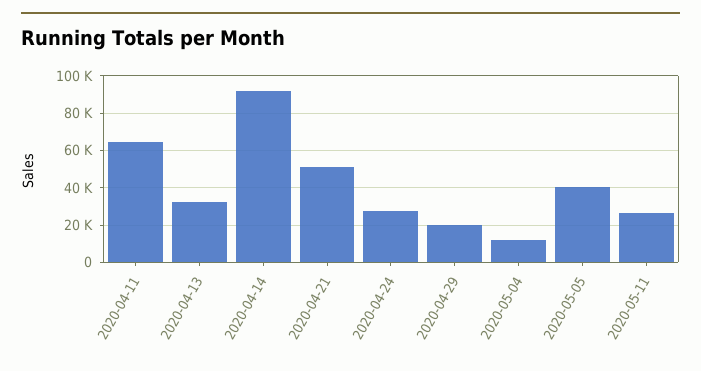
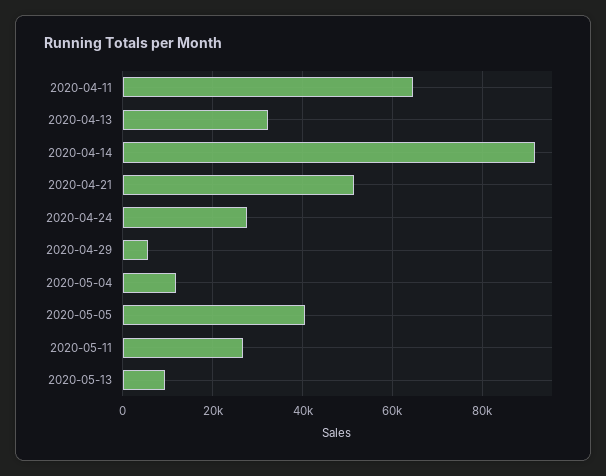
2020-04-29: 20000 -> 6000
2020-05-13: none -> 10000

